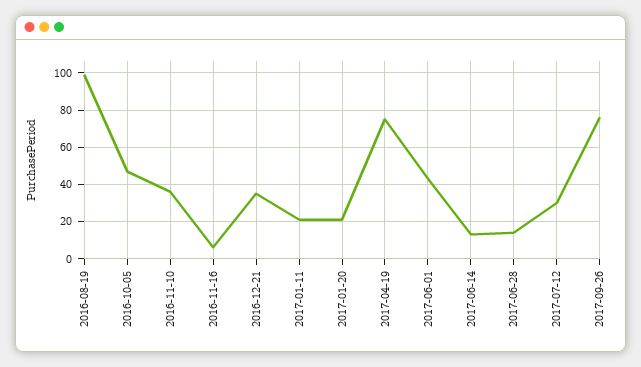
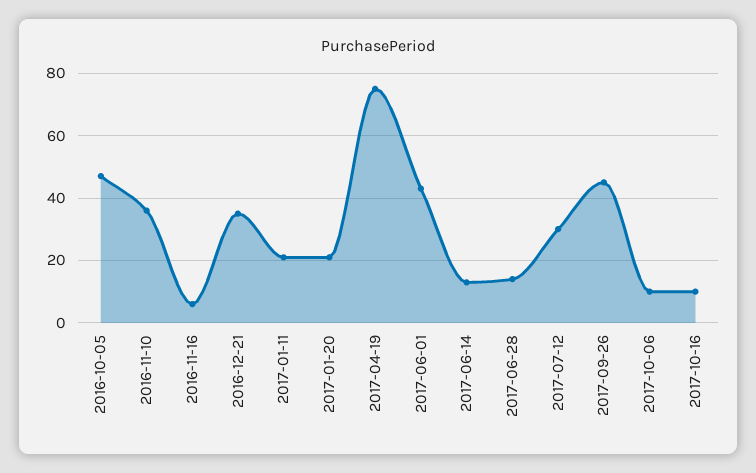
2016-08-19: 100 -> none
2017-09-26: 75 -> 45
2017-10-06: none -> 10
2017-10-16: none -> 10

